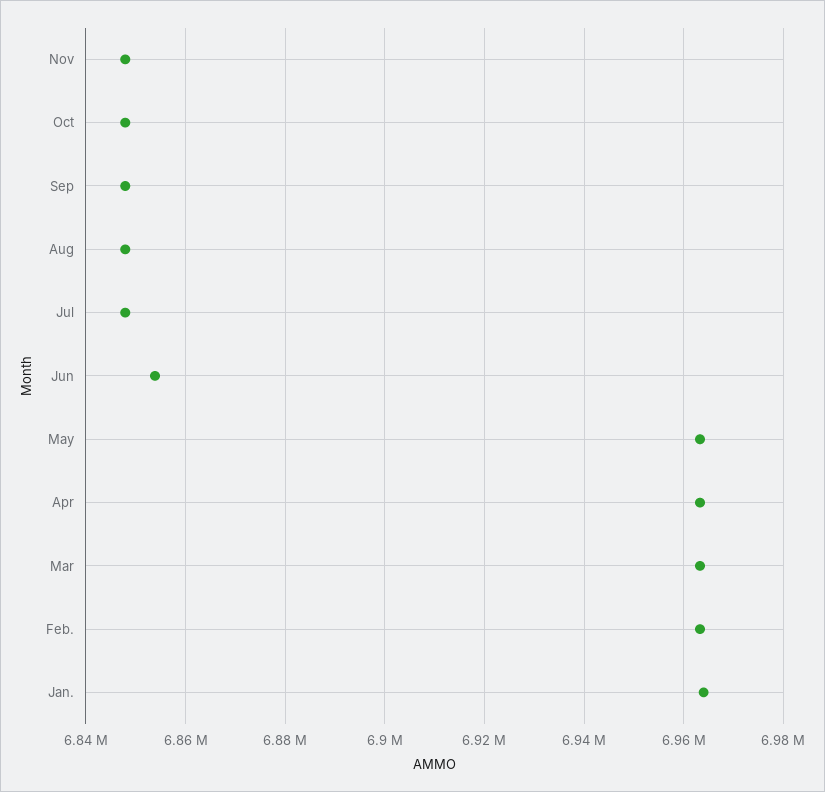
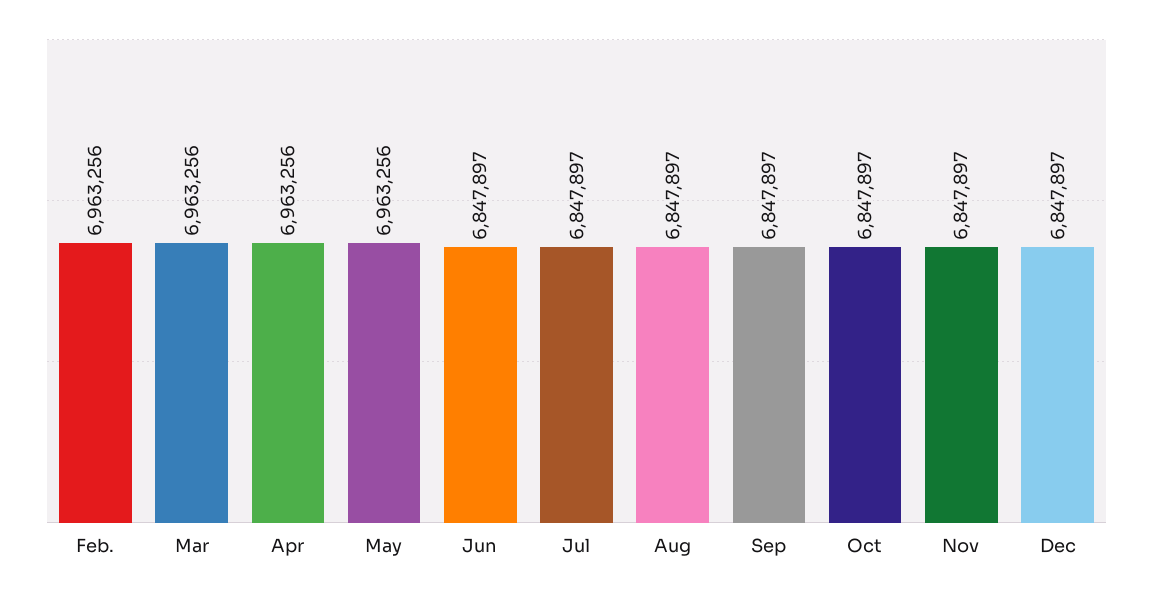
Jun: 6854000 -> 6847897
Jan.: 6964000 -> none
Dec: none -> 6847897

